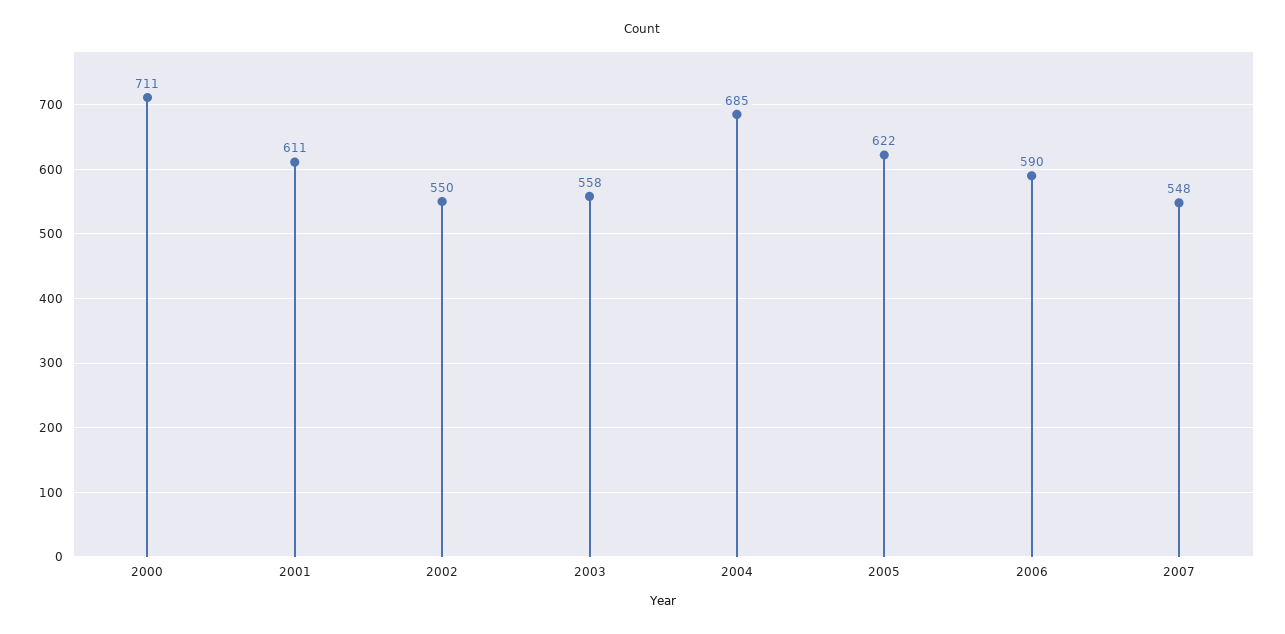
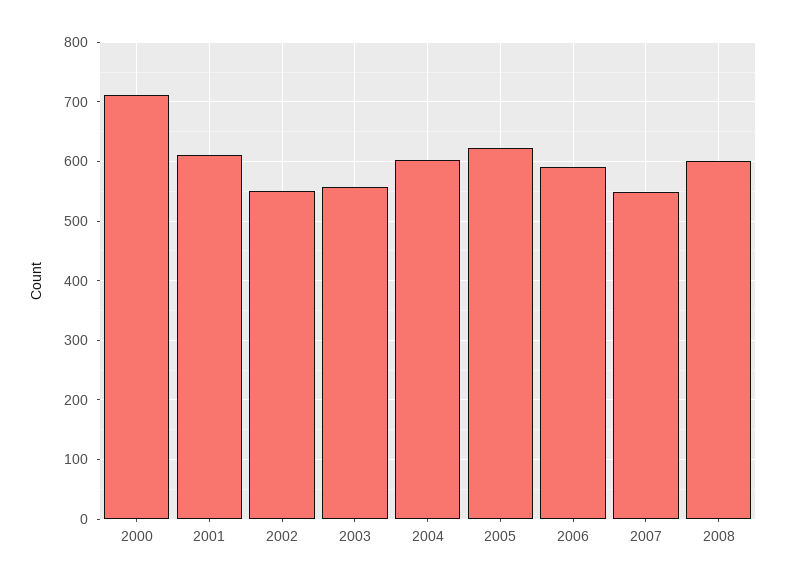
2004: 685 -> 600
2008: none -> 600

